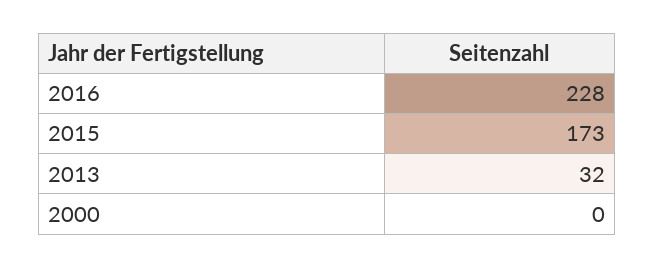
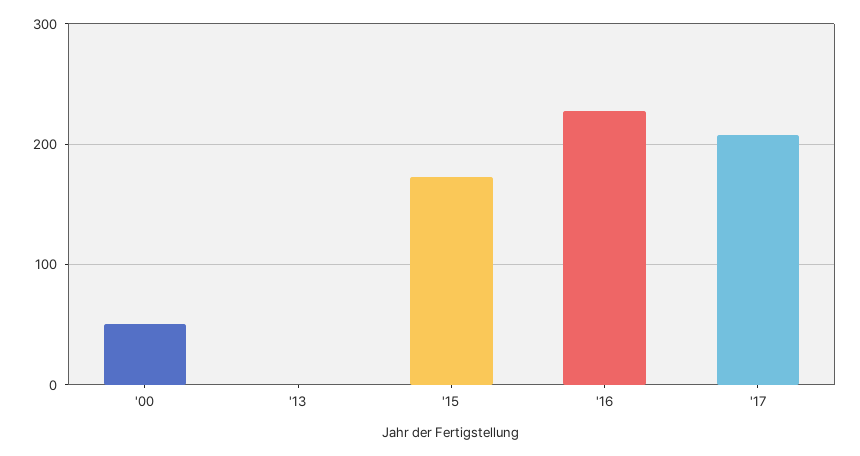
2013: 32 -> 0
2000: 0 -> 50
'17: none -> 210

